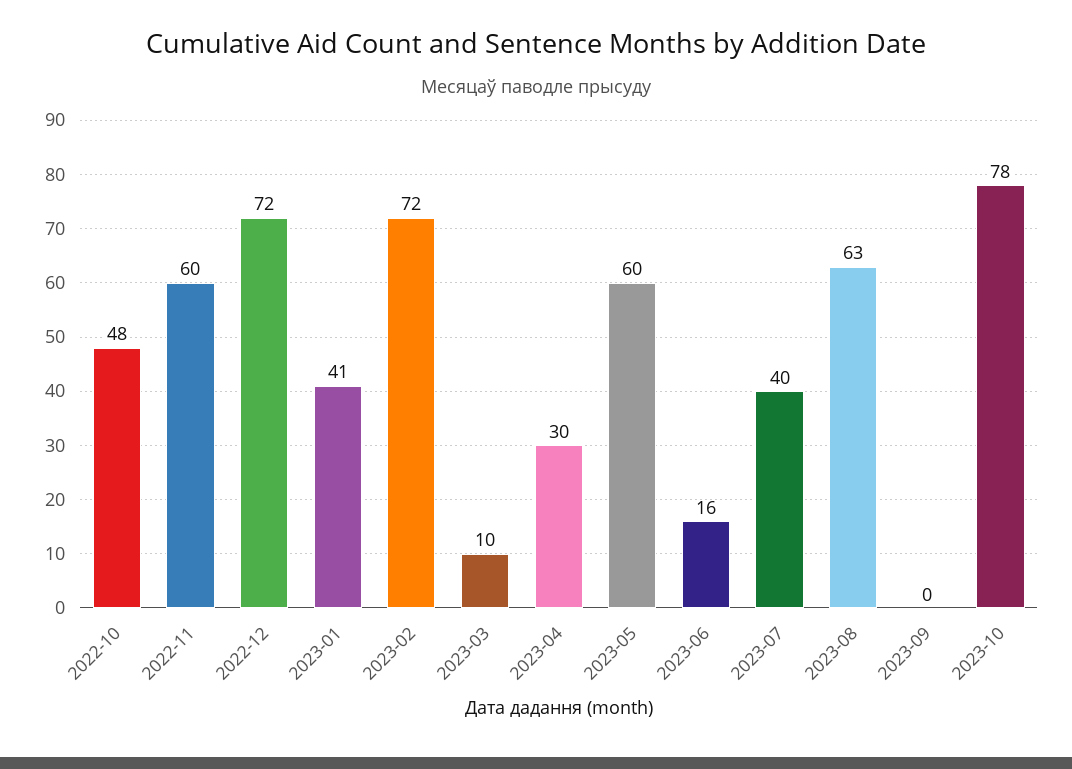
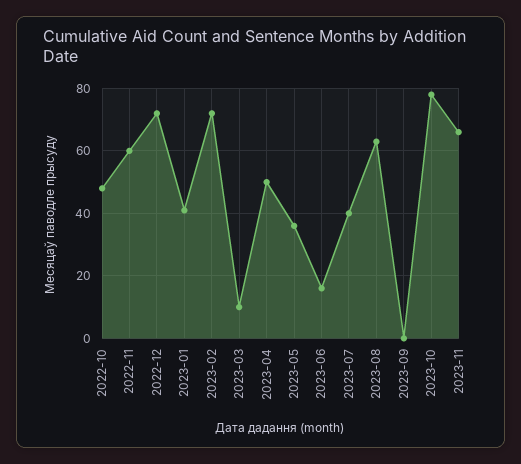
2023-04: 30 -> 50
2023-05: 60 -> 35
2023-11: none -> 65

